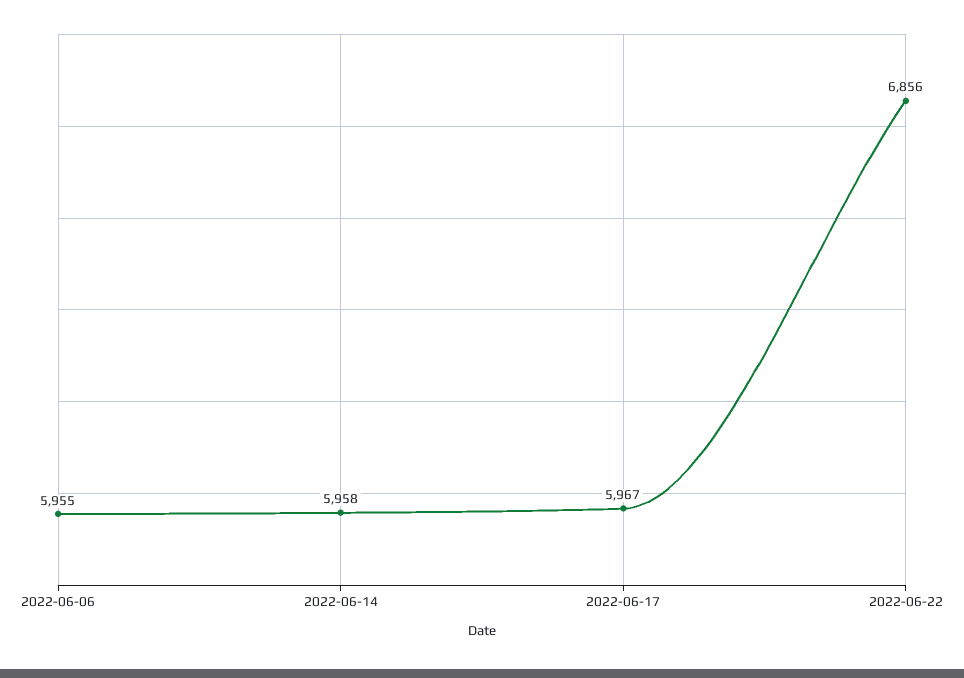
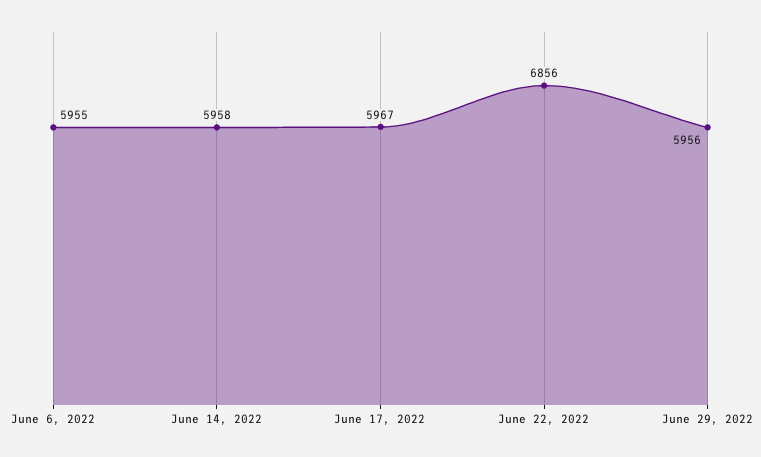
June 29, 2022: none -> 5956

